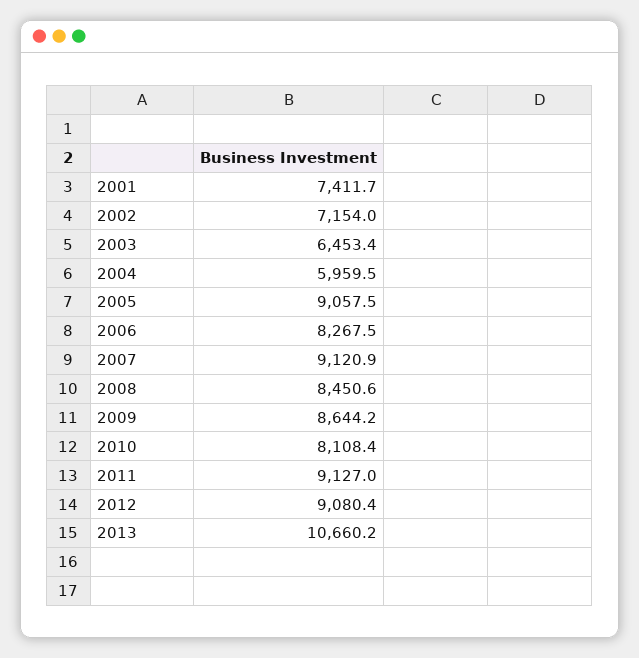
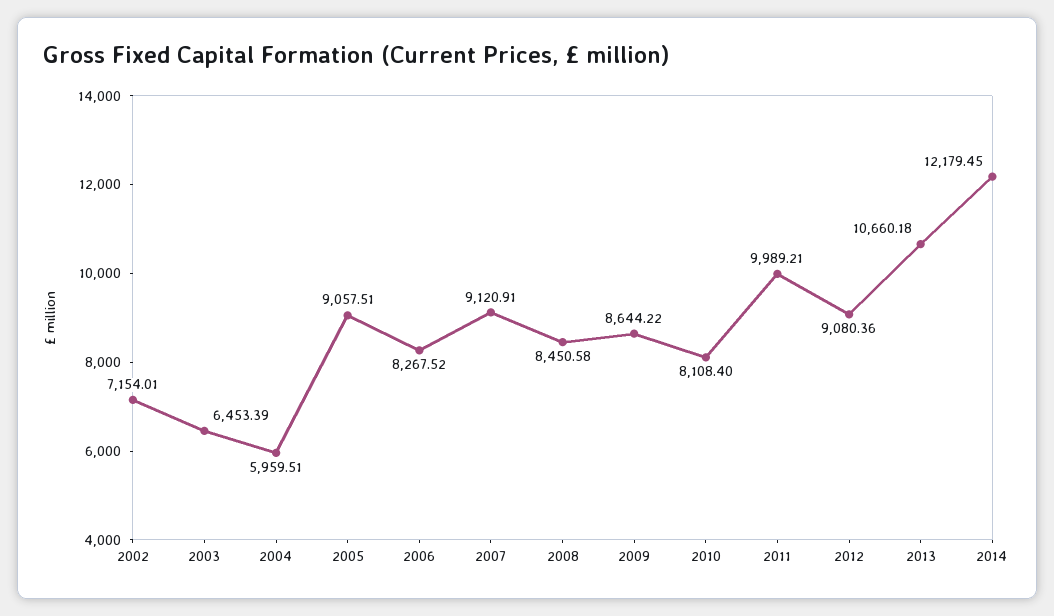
2001: 7411.7 -> none
2011: 9127 -> 9989.21
2014: none -> 12179.45

